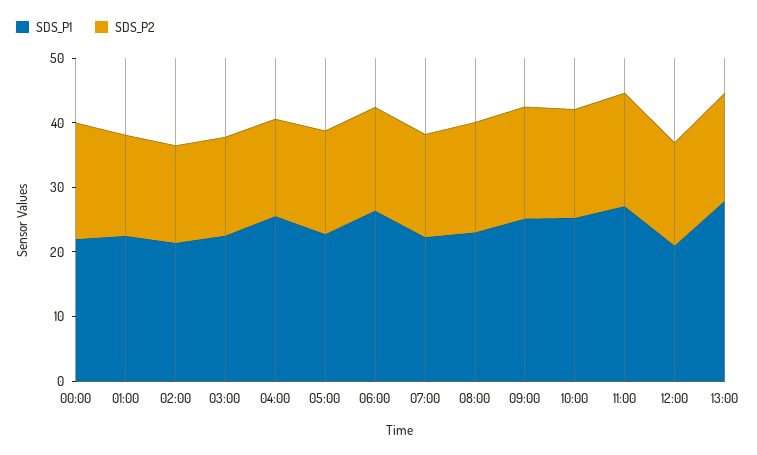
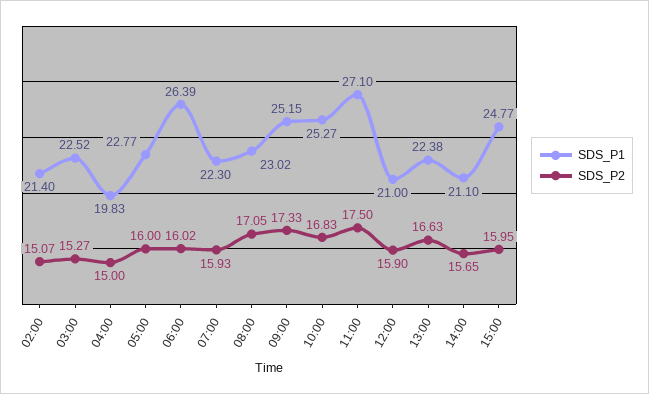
SDS_P1, 00:00: 22 -> none
SDS_P2, 00:00: 18 -> none
SDS_P1, 01:00: 22 -> none
SDS_P2, 01:00: 16 -> none
SDS_P1, 04:00: 26 -> 19.83
SDS_P1, 13:00: 28 -> 22.38
SDS_P1, 14:00: none -> 21.1
SDS_P2, 14:00: none -> 15.65
SDS_P1, 15:00: none -> 24.77
SDS_P2, 15:00: none -> 15.95

